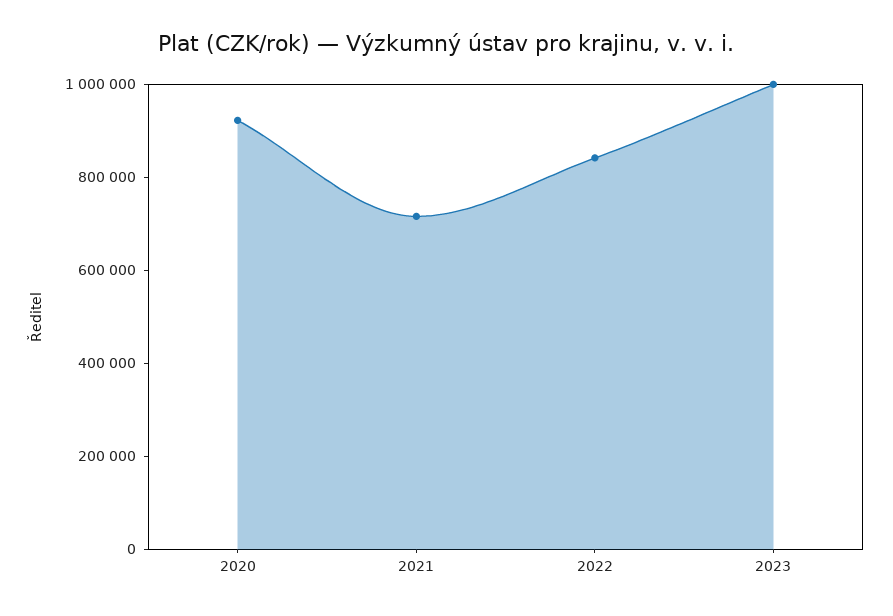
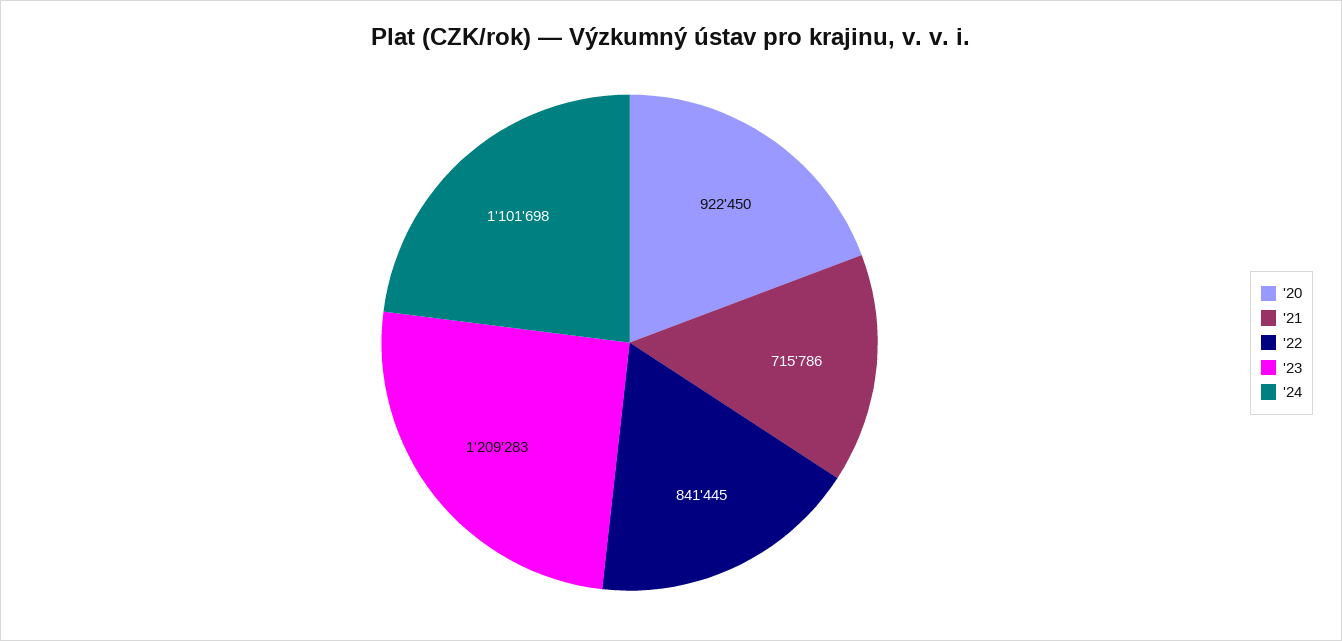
2023: 1000000 -> 1209283
'24: none -> 1101698

